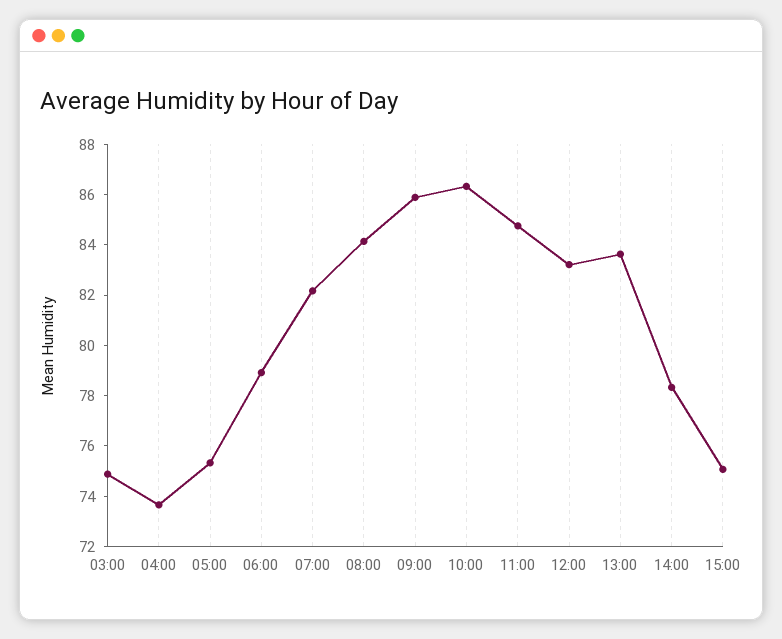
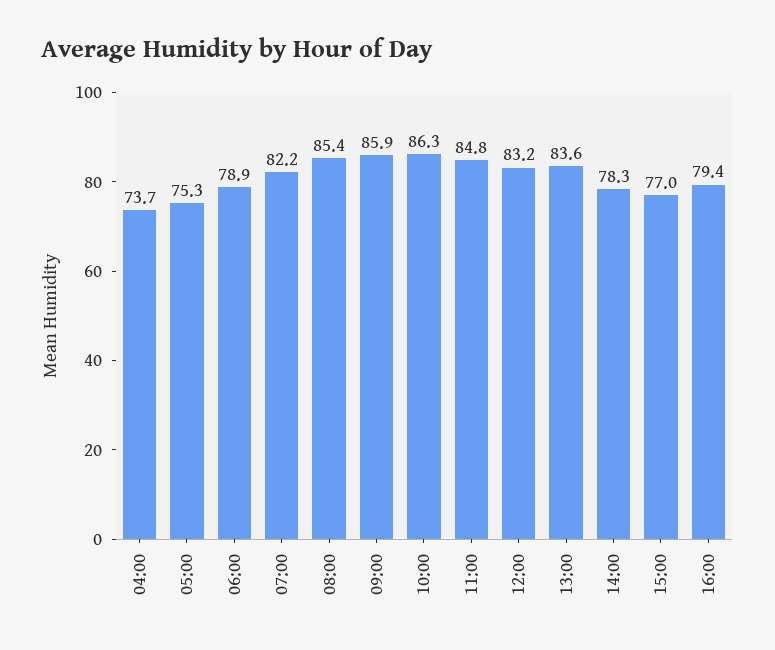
03:00: 75 -> none
08:00: 84 -> 85.4
15:00: 75 -> 77
16:00: none -> 79.4

